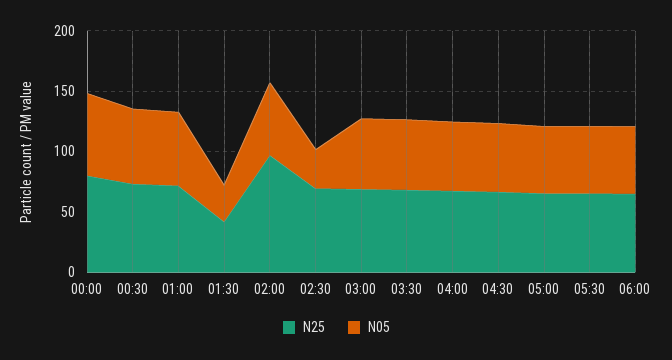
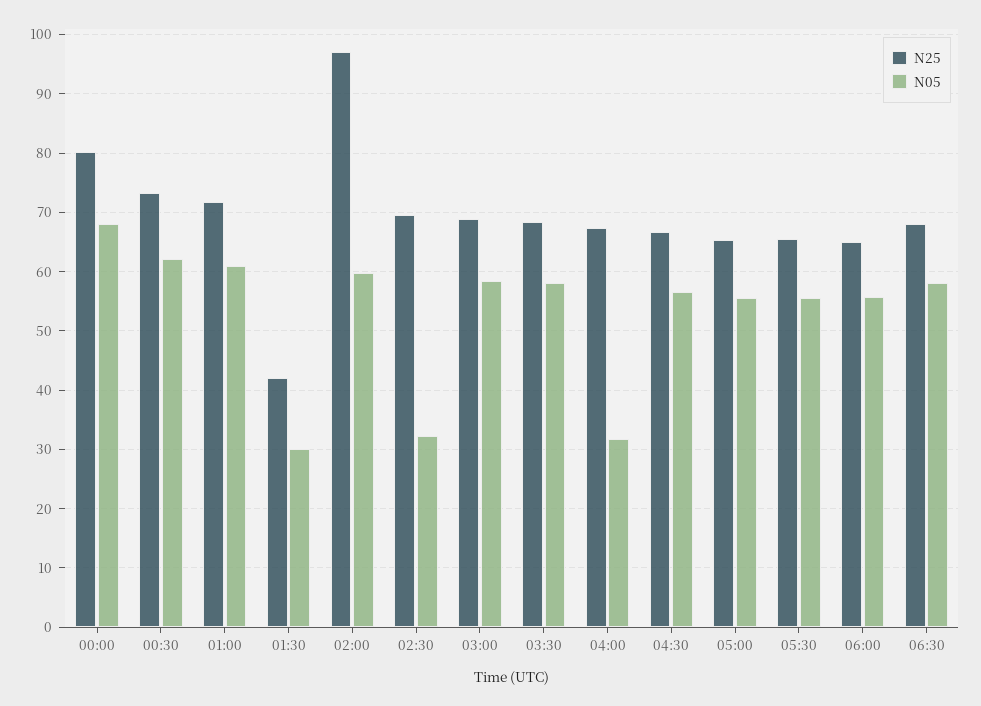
N05, 04:00: 60 -> 32
N25, 06:30: none -> 68
N05, 06:30: none -> 58

